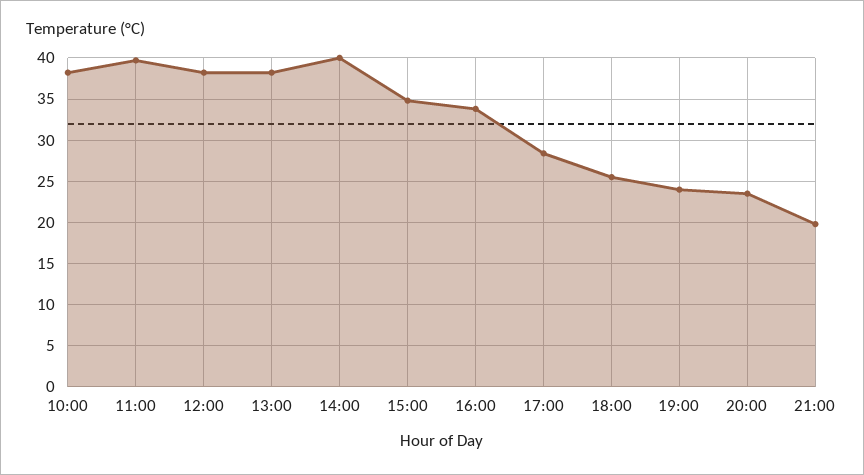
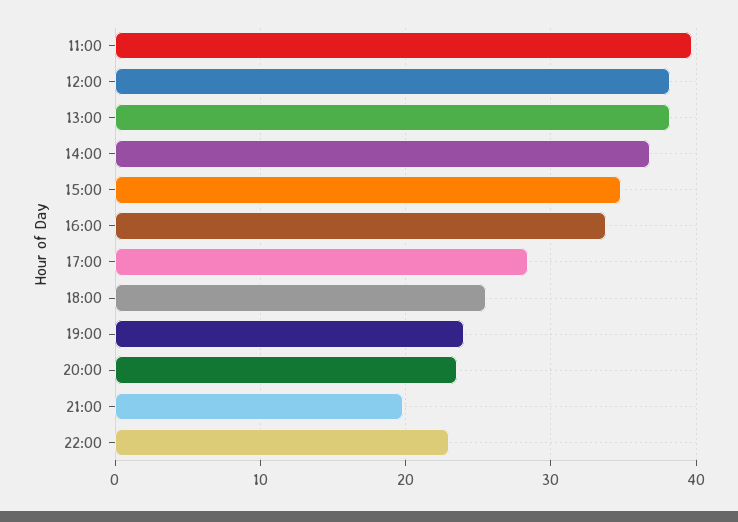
10:00: 38 -> none
14:00: 40 -> 37
22:00: none -> 23

